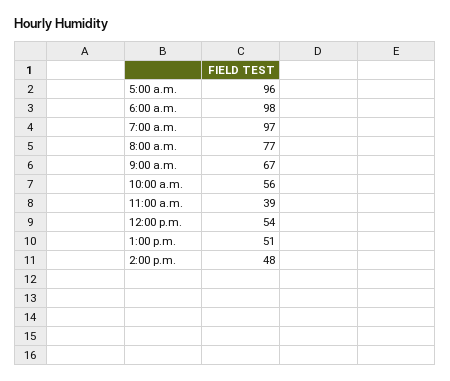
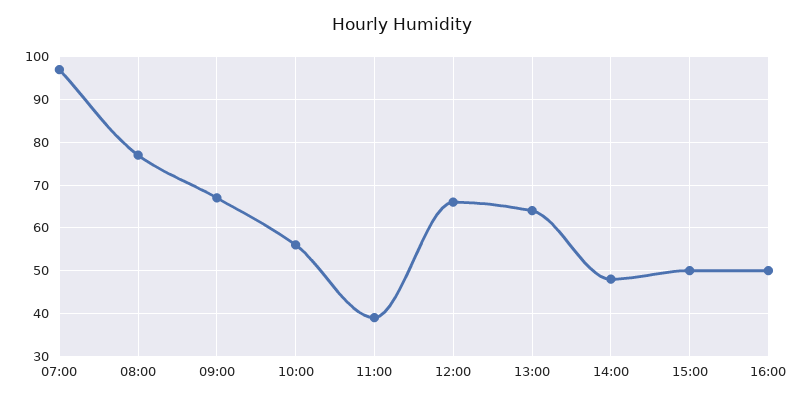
5:00 a.m.: 96 -> none
6:00 a.m.: 98 -> none
12:00 p.m.: 54 -> 65
1:00 p.m.: 51 -> 65
15:00: none -> 50
16:00: none -> 50

